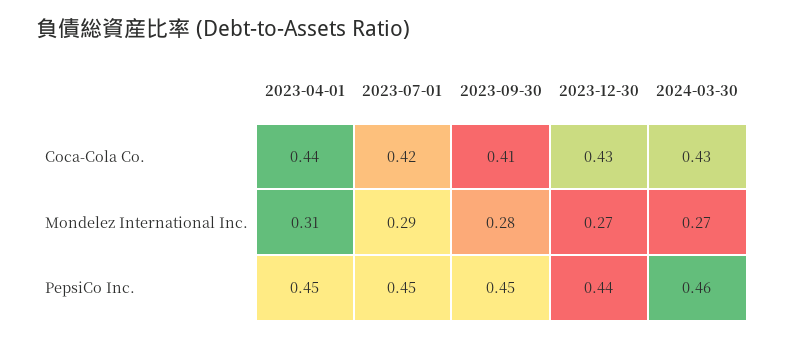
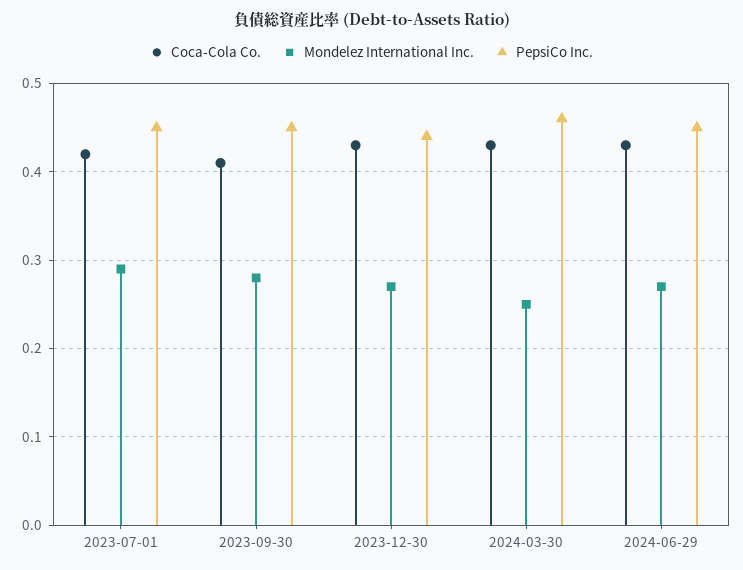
Coca-Cola Co., 2023-04-01: 0.44 -> none
Mondelez International Inc., 2023-04-01: 0.31 -> none
Mondelez International Inc., 2024-03-30: 0.27 -> 0.25
PepsiCo Inc., 2023-04-01: 0.45 -> none
Coca-Cola Co., 2024-06-29: none -> 0.43
Mondelez International Inc., 2024-06-29: none -> 0.27
PepsiCo Inc., 2024-06-29: none -> 0.45

